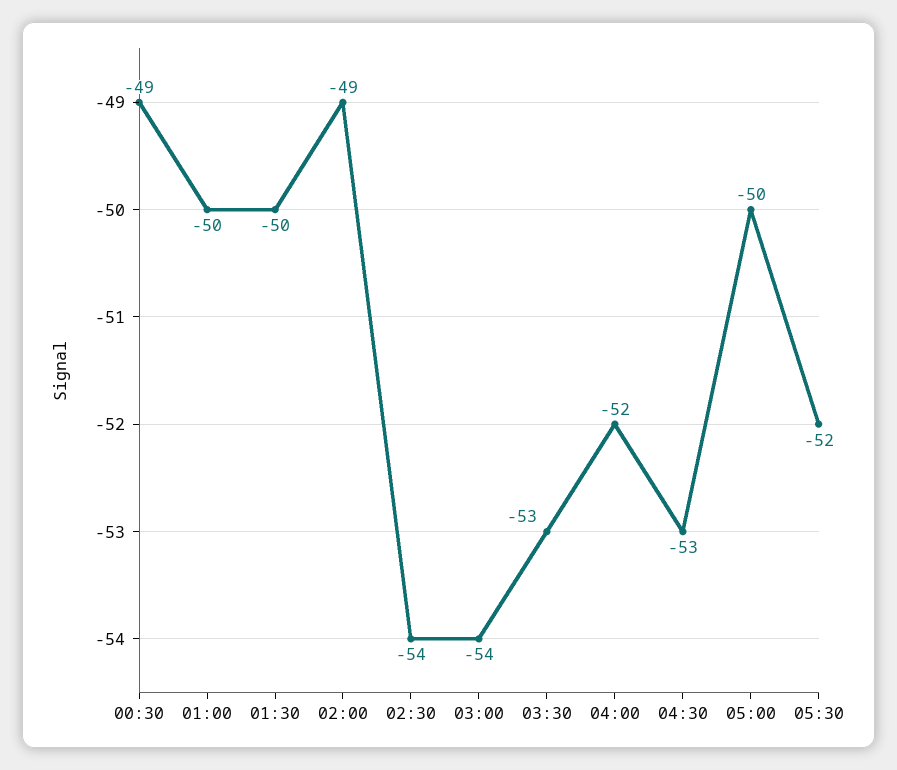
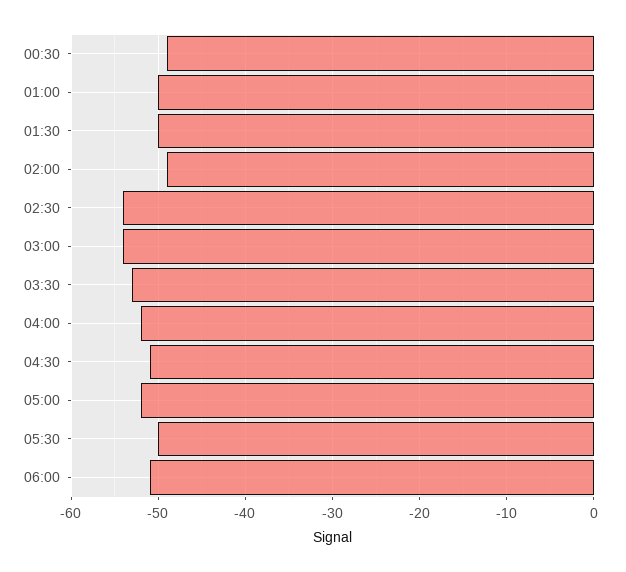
04:30: -53 -> -51
05:00: -50 -> -52
05:30: -52 -> -50
06:00: none -> -51

